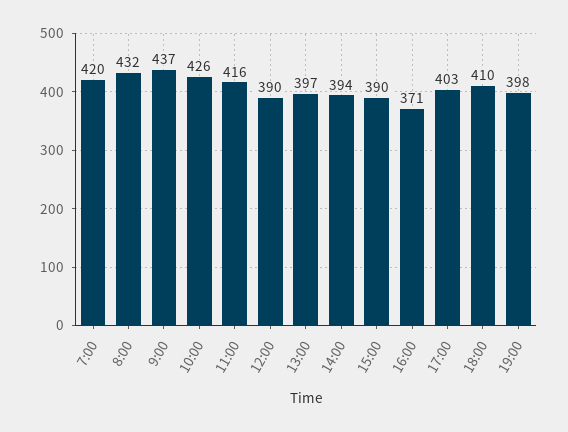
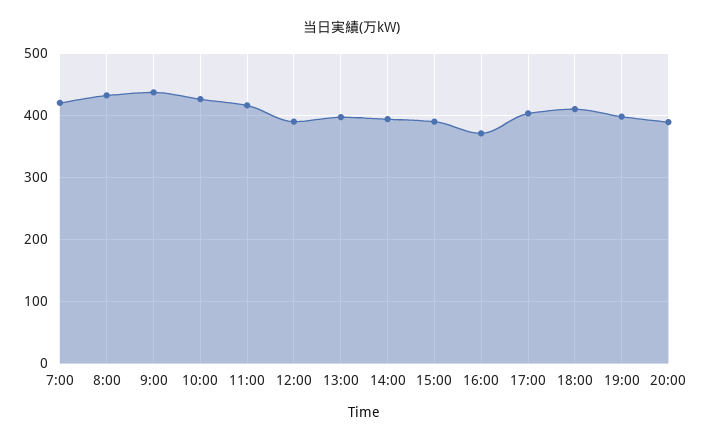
20:00: none -> 390

